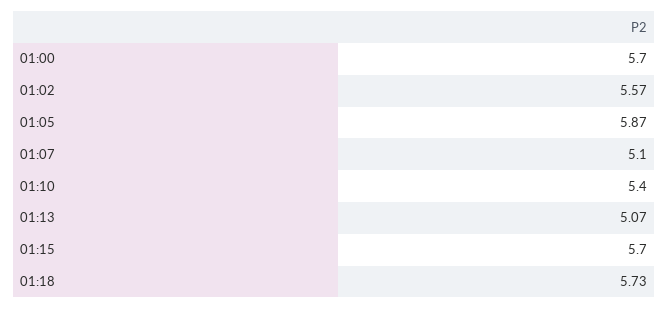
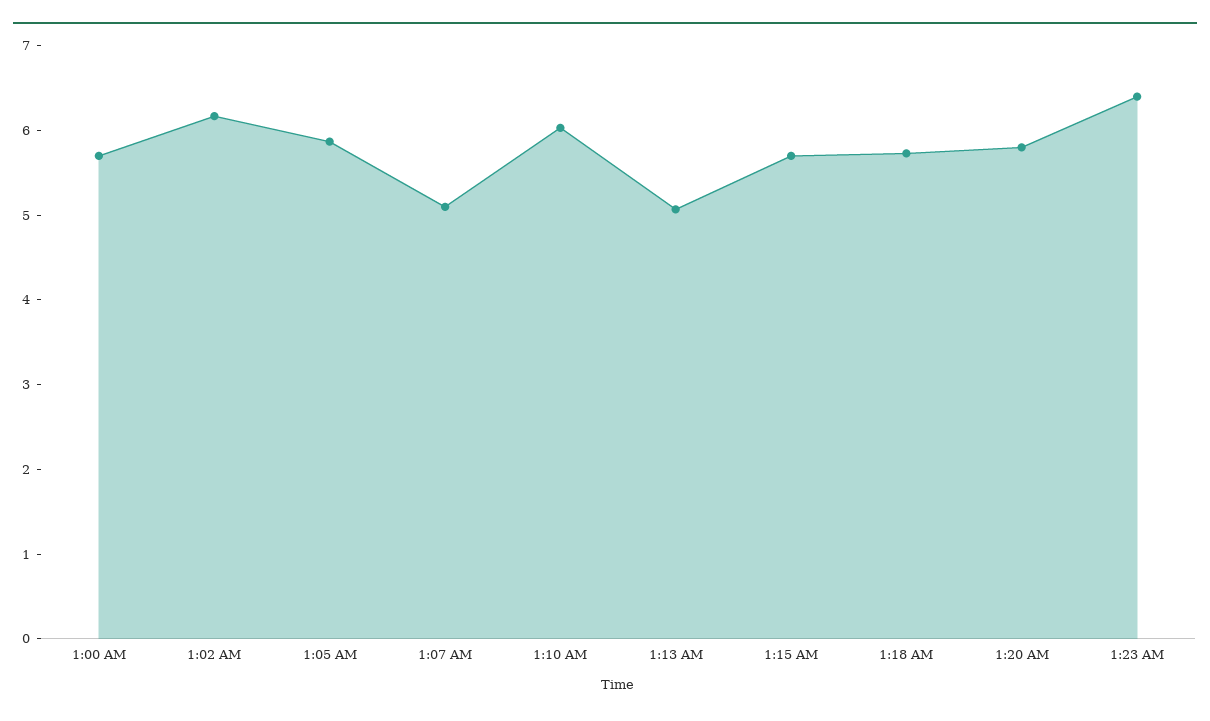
01:02: 5.57 -> 6.2
01:10: 5.4 -> 6
1:20 AM: none -> 5.8
1:23 AM: none -> 6.4

